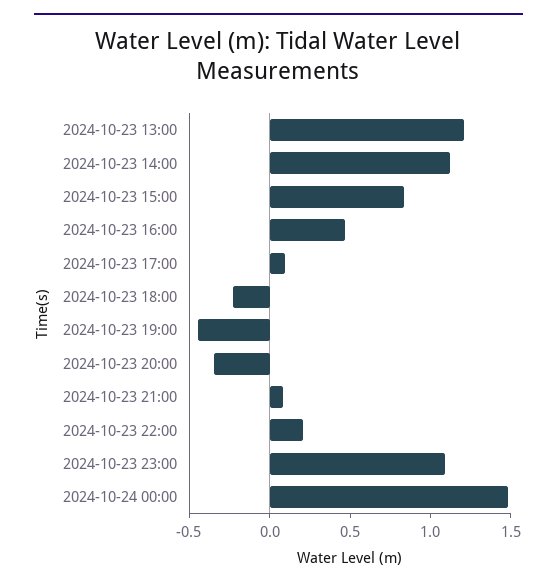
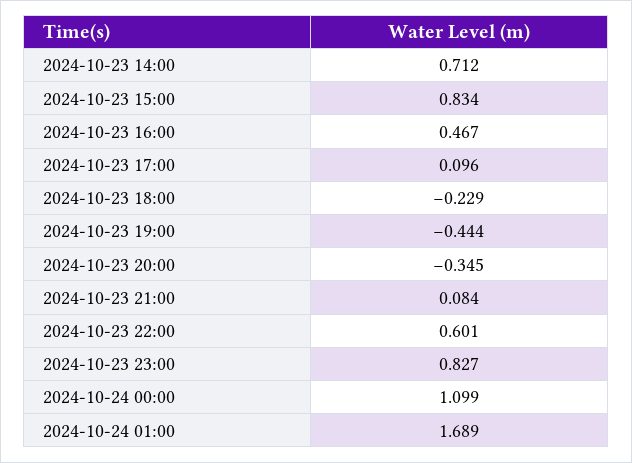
2024-10-23 13:00: 1.2 -> none
2024-10-23 14:00: 1.1 -> 0.712
2024-10-23 22:00: 0.2 -> 0.601
2024-10-23 23:00: 1.1 -> 0.827
2024-10-24 00:00: 1.5 -> 1.099
2024-10-24 01:00: none -> 1.689

